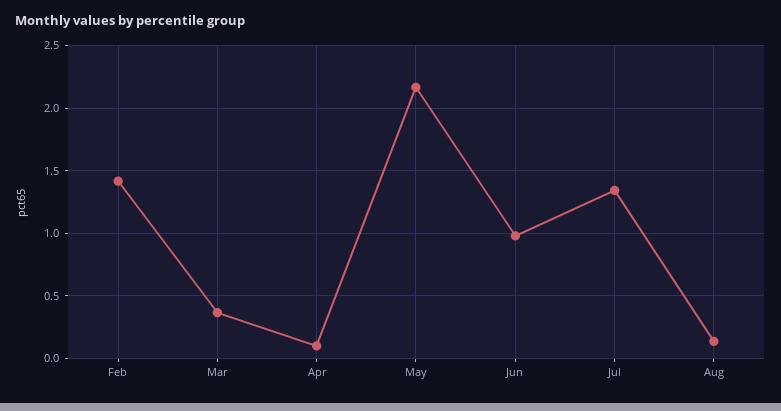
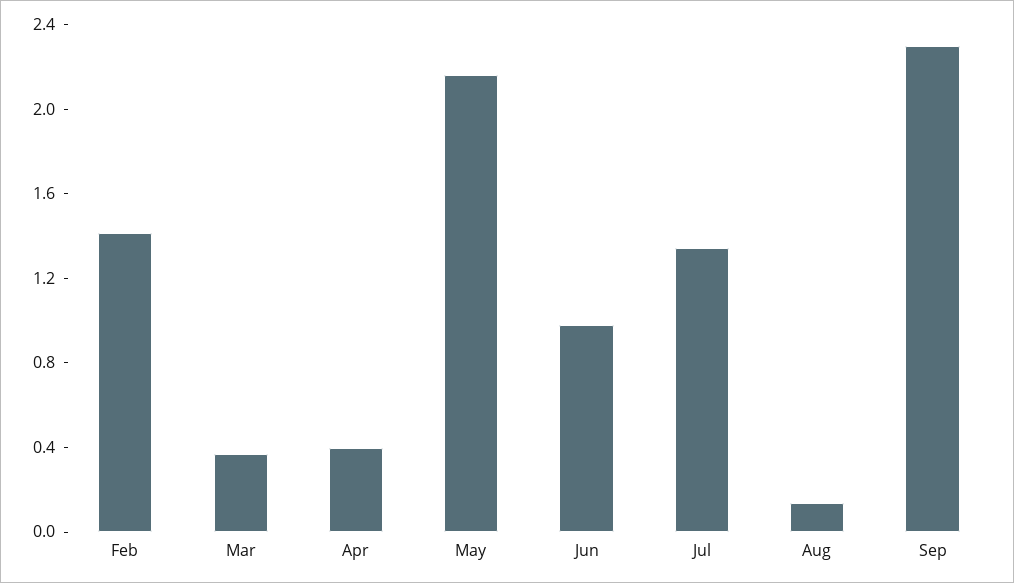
Apr: 0.1 -> 0.4
Sep: none -> 2.3

